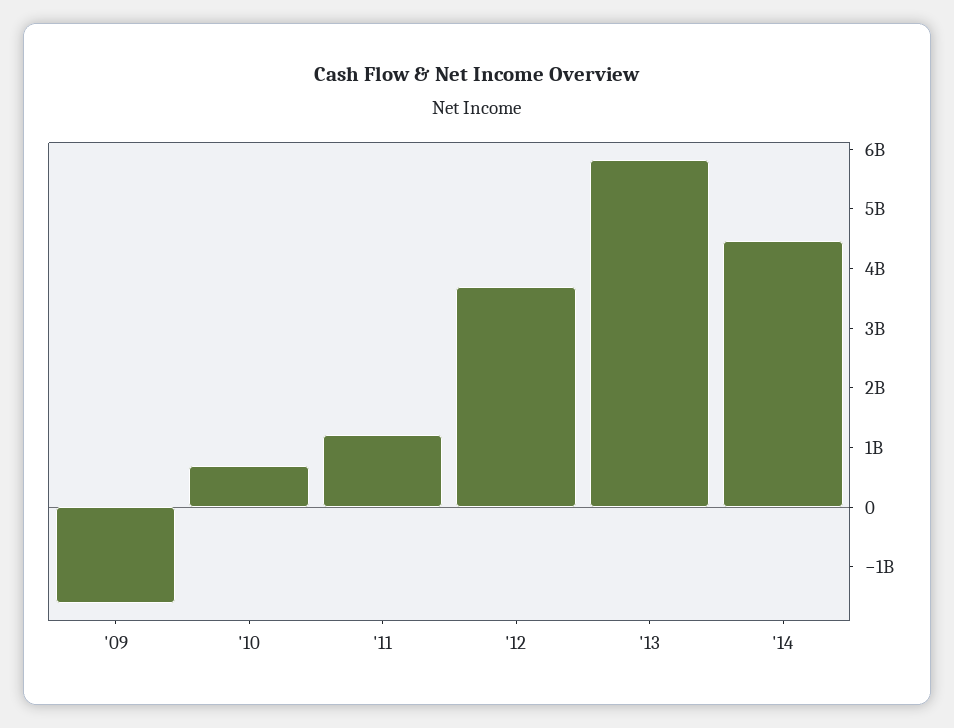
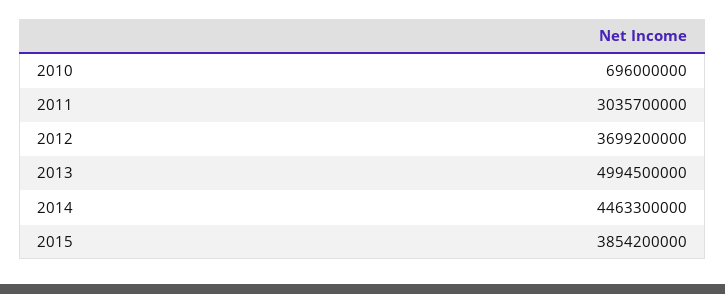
'09: -1600000000 -> none
'11: 1200000000 -> 3035700000
'13: 5800000000 -> 4994500000
2015: none -> 3854200000

